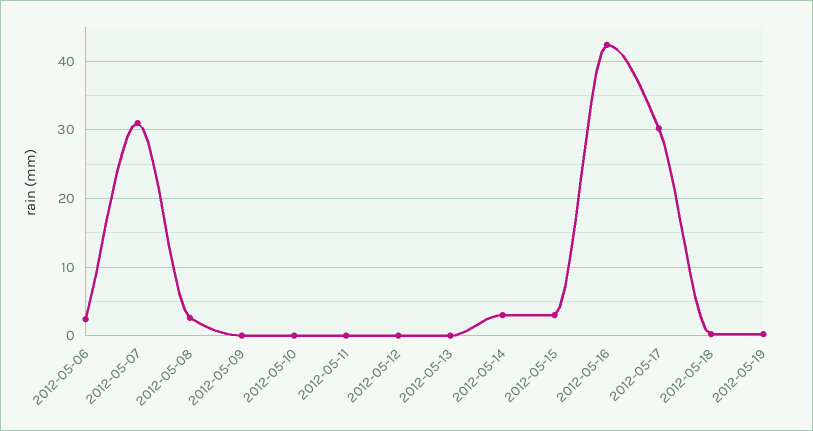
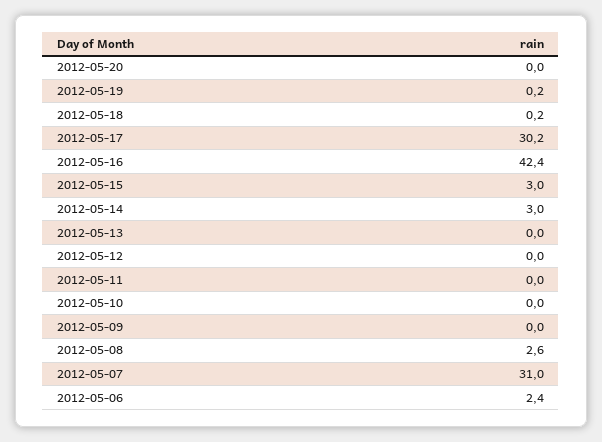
2012-05-20: none -> 0

